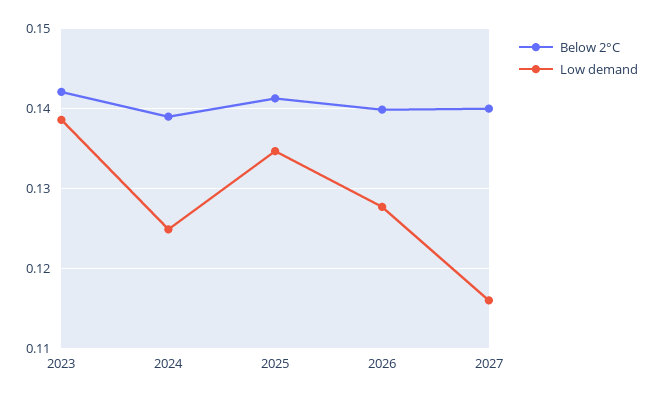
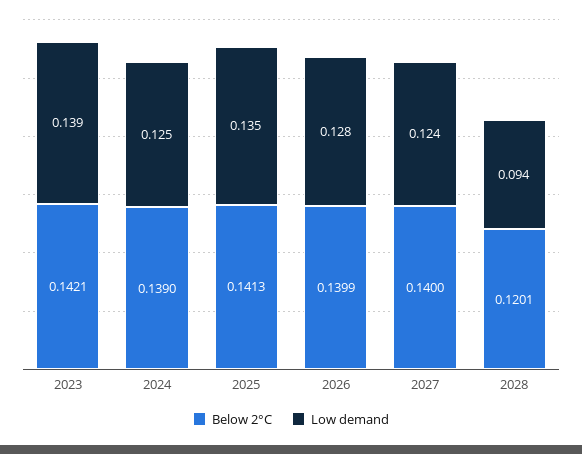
Low demand, 2027: 0.116 -> 0.124
Below 2°C, 2028: none -> 0.1201
Low demand, 2028: none -> 0.094

